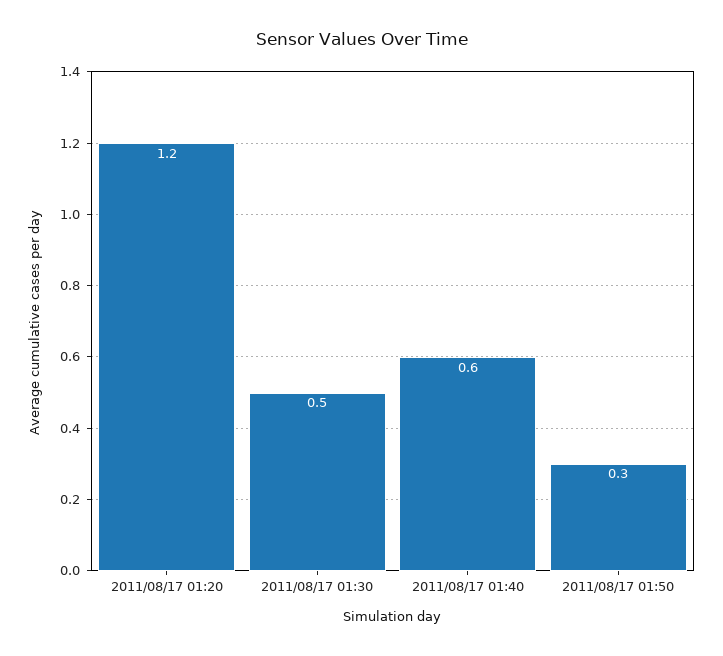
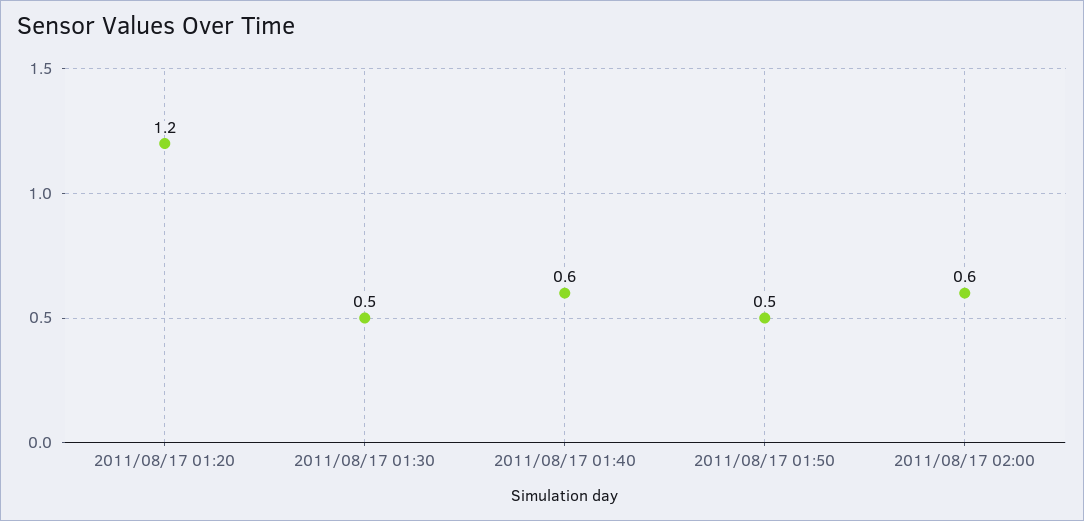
2011/08/17 01:50: 0.3 -> 0.5
2011/08/17 02:00: none -> 0.6

